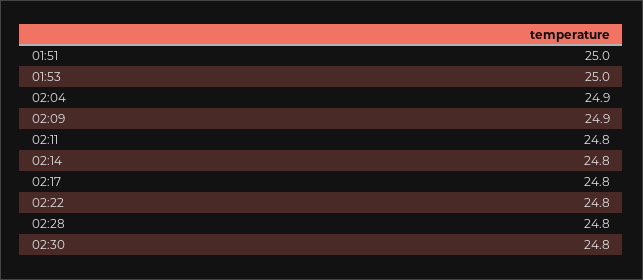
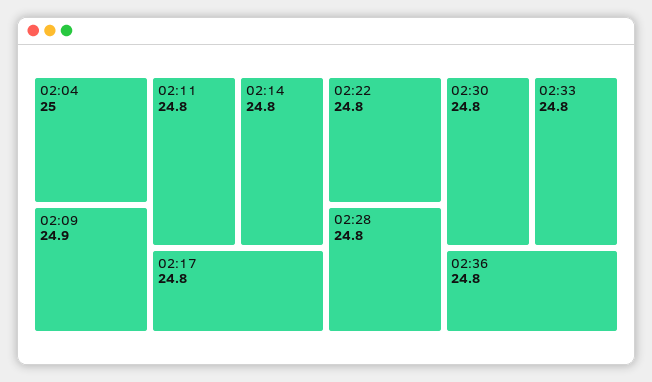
01:51: 25 -> none
01:53: 25 -> none
02:04: 24.9 -> 25
02:33: none -> 24.8
02:36: none -> 24.8

